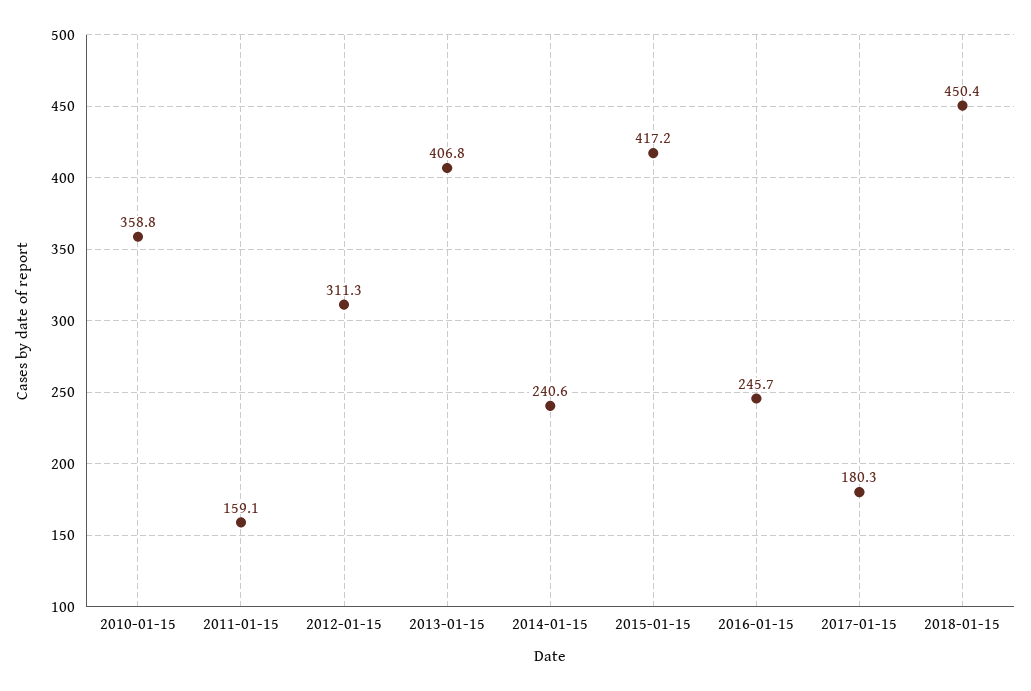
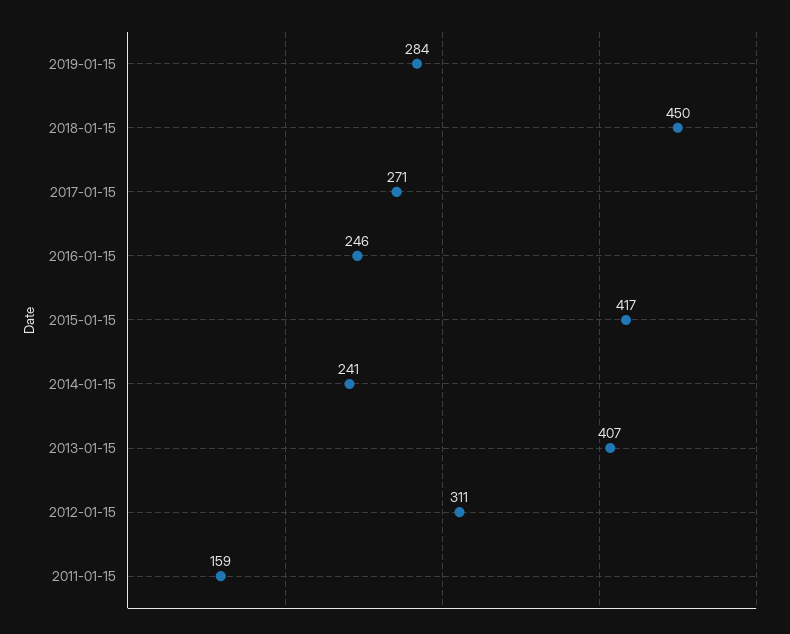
2010-01-15: 358.8 -> none
2017-01-15: 180.3 -> 271
2019-01-15: none -> 284

